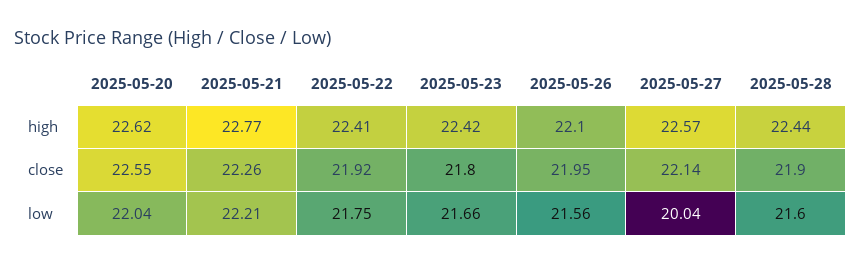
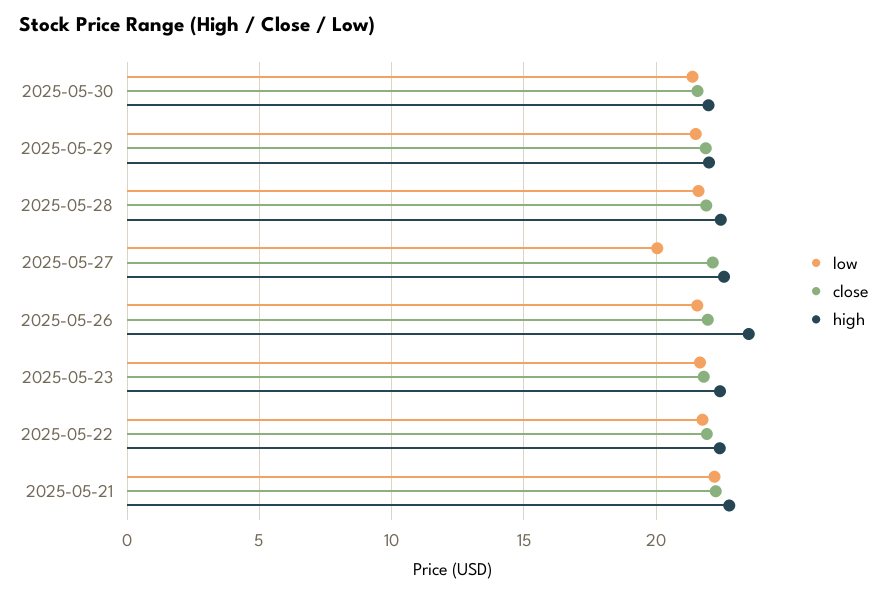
high, 2025-05-20: 22.62 -> none
high, 2025-05-26: 22.1 -> 23.5
close, 2025-05-20: 22.55 -> none
low, 2025-05-20: 22.04 -> none
low, 2025-05-30: none -> 21.5
close, 2025-05-30: none -> 21.5
high, 2025-05-30: none -> 22
low, 2025-05-29: none -> 21.5
close, 2025-05-29: none -> 22
high, 2025-05-29: none -> 22

